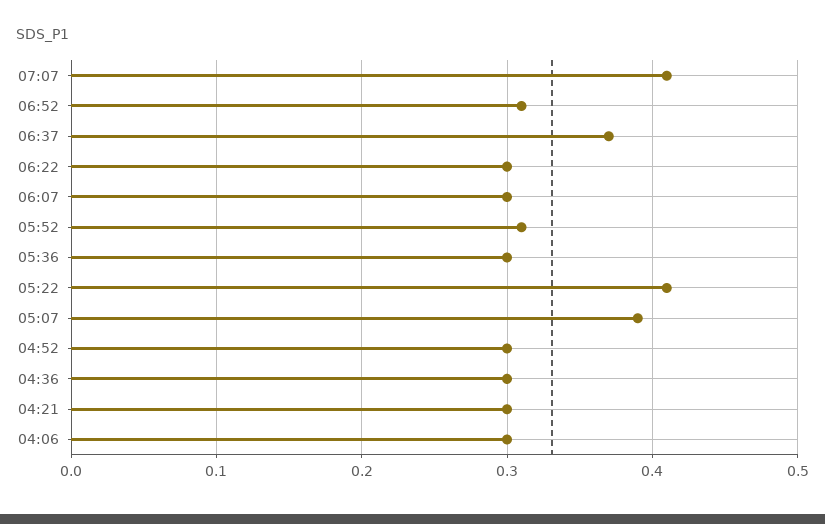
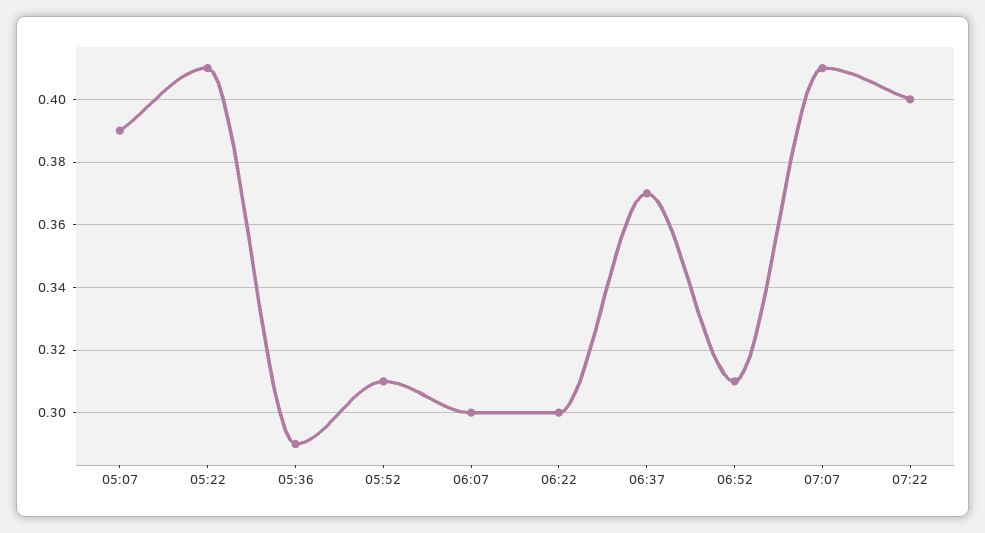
05:36: 0.3 -> 0.29
04:52: 0.3 -> none
04:36: 0.3 -> none
04:21: 0.3 -> none
04:06: 0.3 -> none
07:22: none -> 0.4

